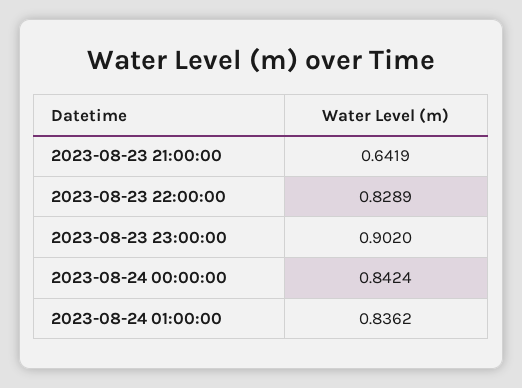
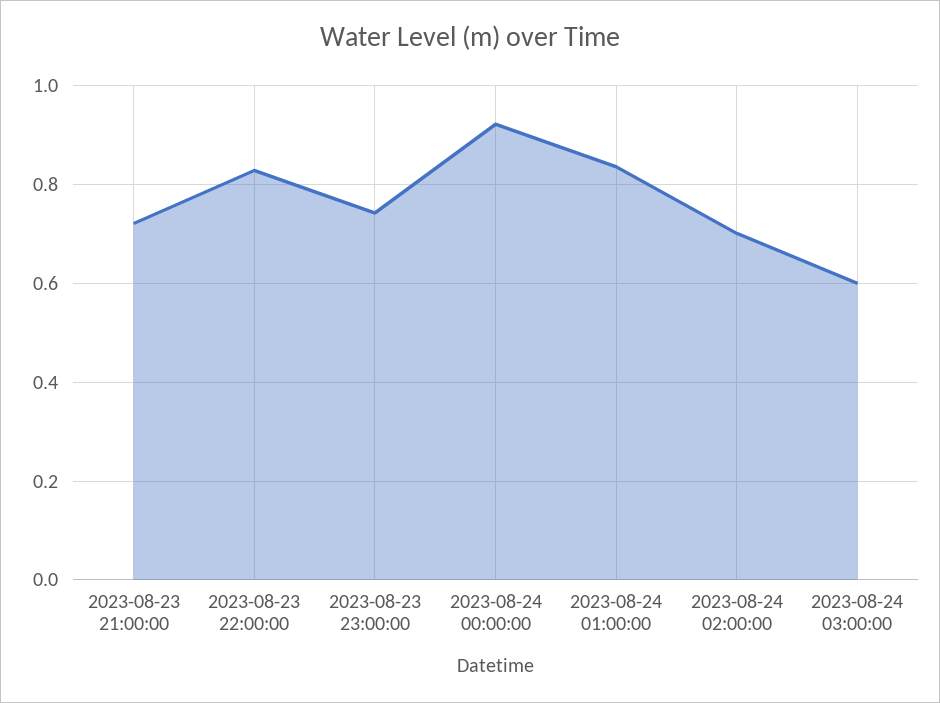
2023-08-23 21:00:00: 0.6419 -> 0.72
2023-08-23 23:00:00: 0.902 -> 0.74
2023-08-24 00:00:00: 0.8424 -> 0.92
2023-08-24 02:00:00: none -> 0.7
2023-08-24 03:00:00: none -> 0.6

